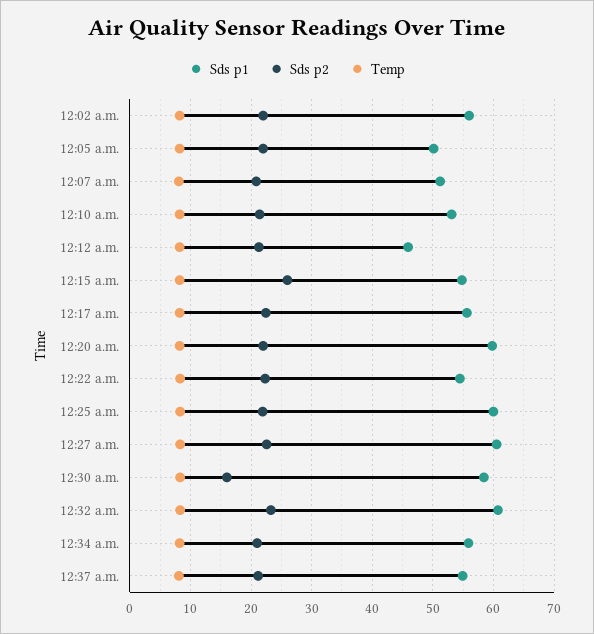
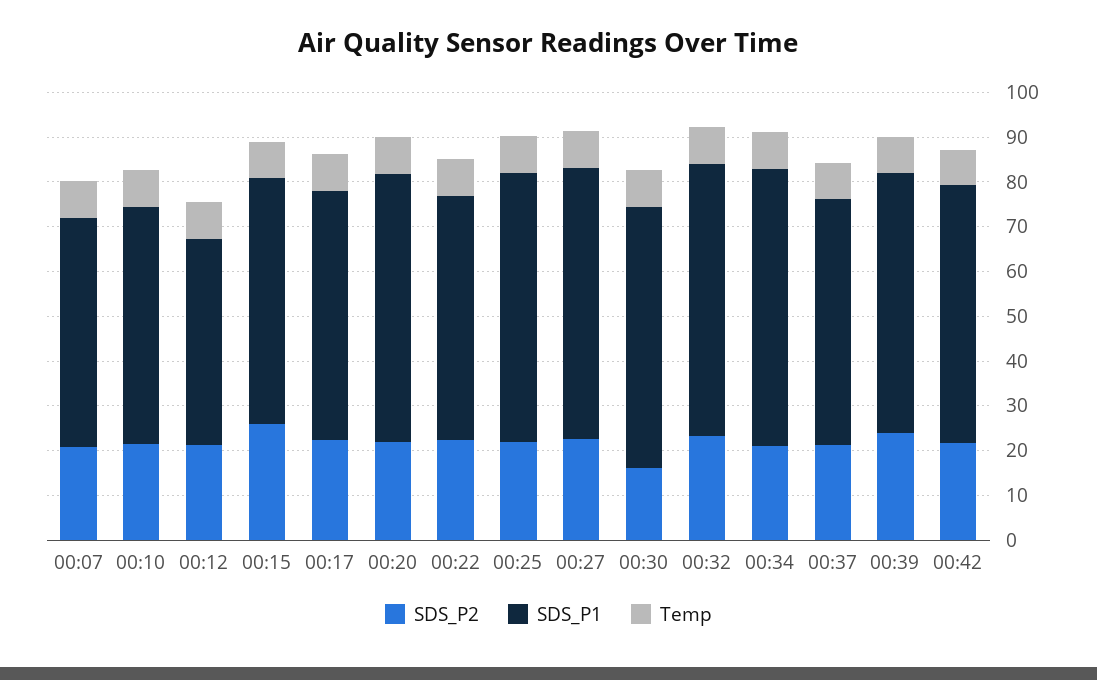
Sds p1, 12:02 a.m.: 56 -> none
Sds p2, 12:02 a.m.: 22 -> none
Temp, 12:02 a.m.: 8 -> none
Sds p1, 12:05 a.m.: 50 -> none
Sds p2, 12:05 a.m.: 22 -> none
Temp, 12:05 a.m.: 8 -> none
Sds p1, 12:34 a.m.: 56 -> 62
Sds p2, 00:39: none -> 24
Sds p1, 00:39: none -> 58
Temp, 00:39: none -> 8
Sds p2, 00:42: none -> 22
Sds p1, 00:42: none -> 58
Temp, 00:42: none -> 8

